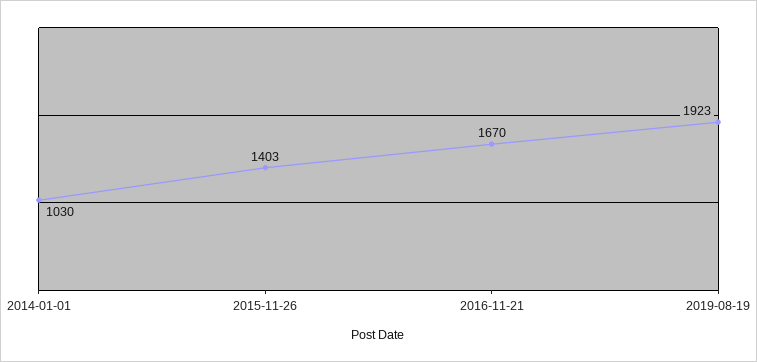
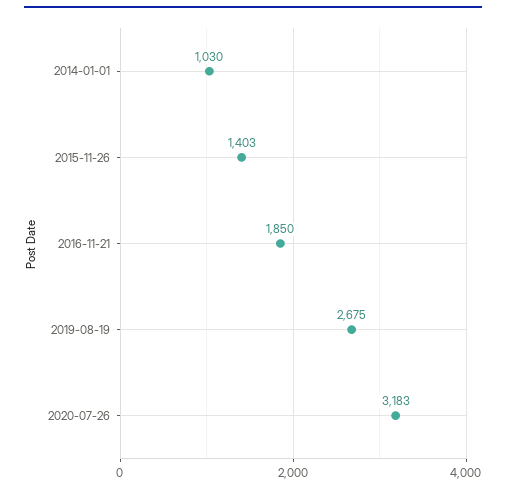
2016-11-21: 1670 -> 1850
2019-08-19: 1923 -> 2675
2020-07-26: none -> 3183

